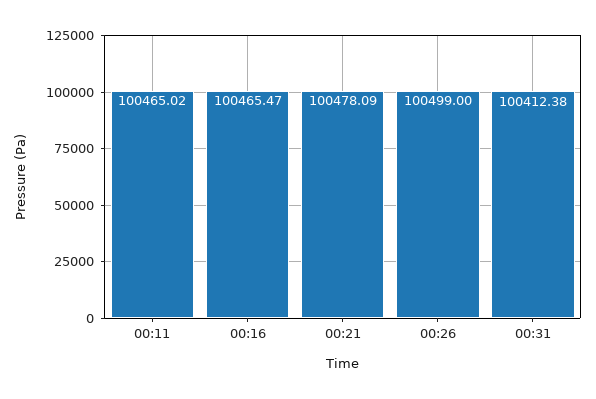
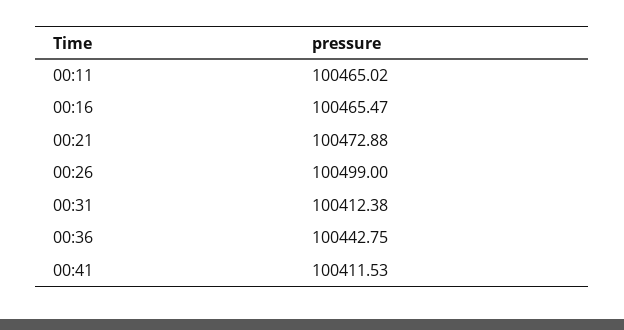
00:21: 100478.09 -> 100472.88
00:36: none -> 100442.75
00:41: none -> 100411.53

